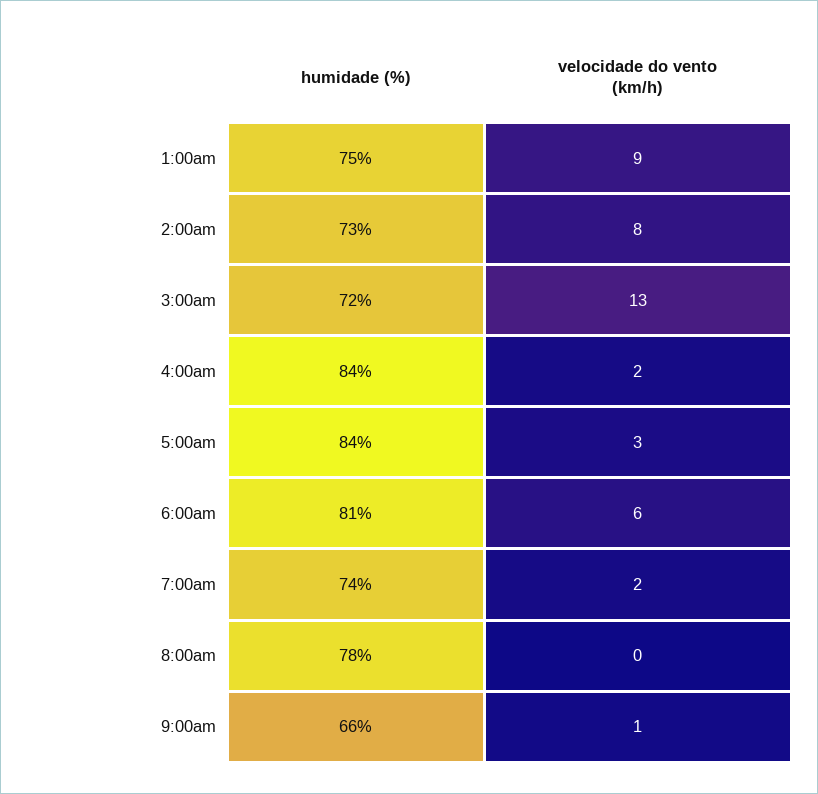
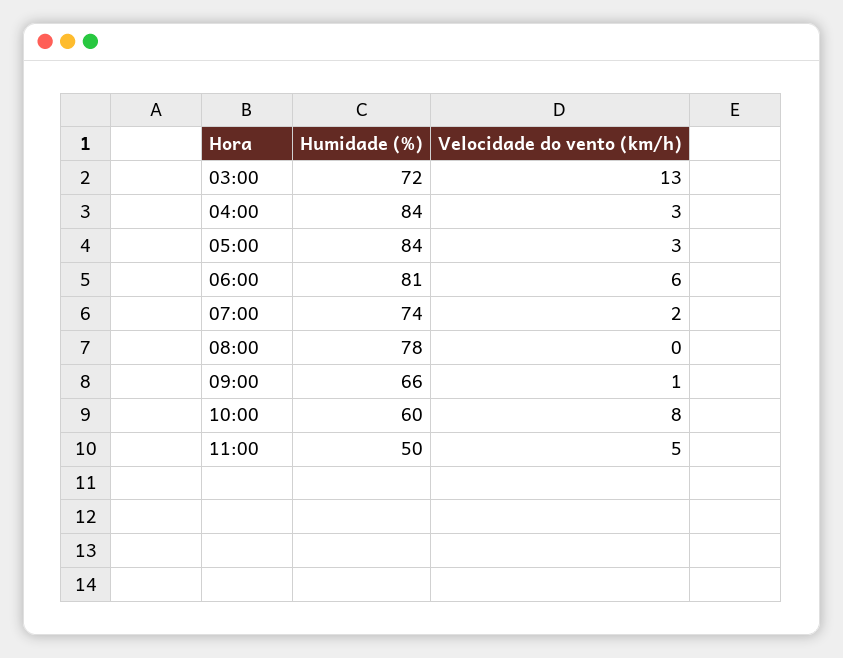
humidade (%), 1:00am: 75 -> none
velocidade do vento (km/h), 1:00am: 9 -> none
humidade (%), 2:00am: 73 -> none
velocidade do vento (km/h), 2:00am: 8 -> none
velocidade do vento (km/h), 4:00am: 2 -> 3
humidade (%), 10:00: none -> 60
velocidade do vento (km/h), 10:00: none -> 8
humidade (%), 11:00: none -> 50
velocidade do vento (km/h), 11:00: none -> 5

